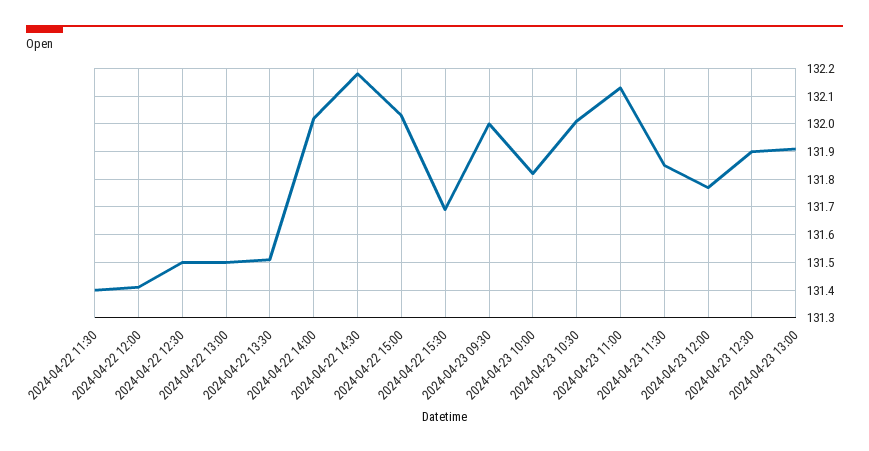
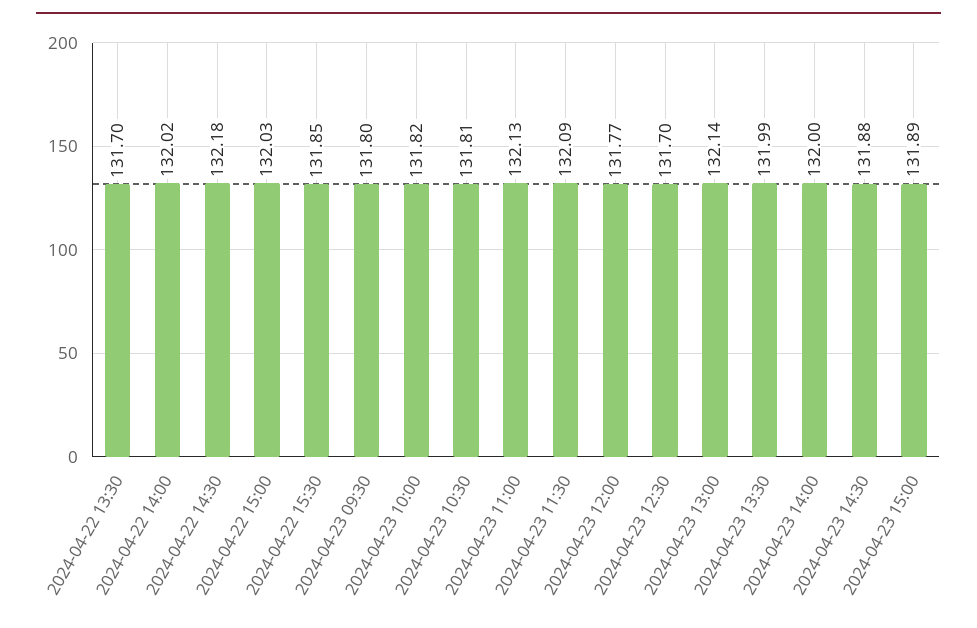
2024-04-22 11:30: 131.4 -> none
2024-04-22 12:00: 131.4 -> none
2024-04-22 12:30: 131.5 -> none
2024-04-22 13:00: 131.5 -> none
2024-04-22 13:30: 131.5 -> 131.7
2024-04-22 15:30: 131.7 -> 131.85
2024-04-23 09:30: 132 -> 131.8
2024-04-23 10:30: 132 -> 131.81
2024-04-23 11:30: 131.85 -> 132.09
2024-04-23 12:30: 131.9 -> 131.7
2024-04-23 13:00: 131.9 -> 132.14
2024-04-23 13:30: none -> 131.99
2024-04-23 14:00: none -> 132
2024-04-23 14:30: none -> 131.88
2024-04-23 15:00: none -> 131.89

